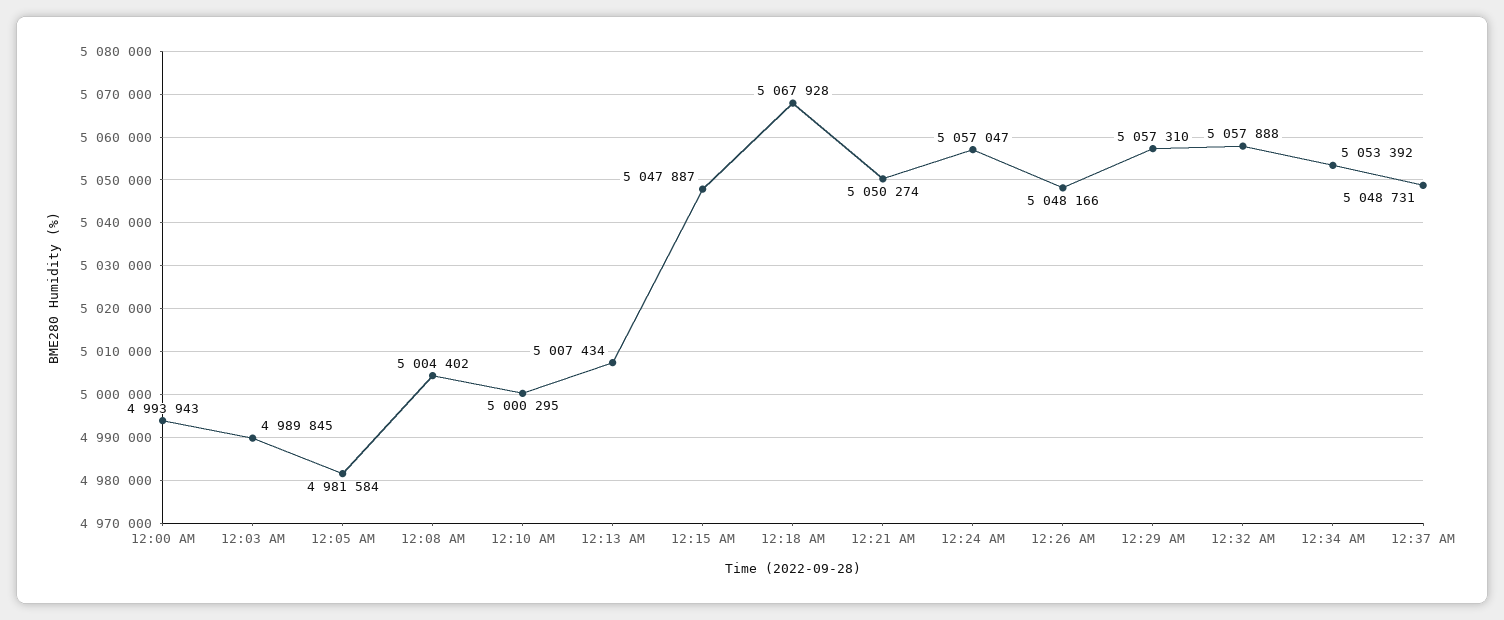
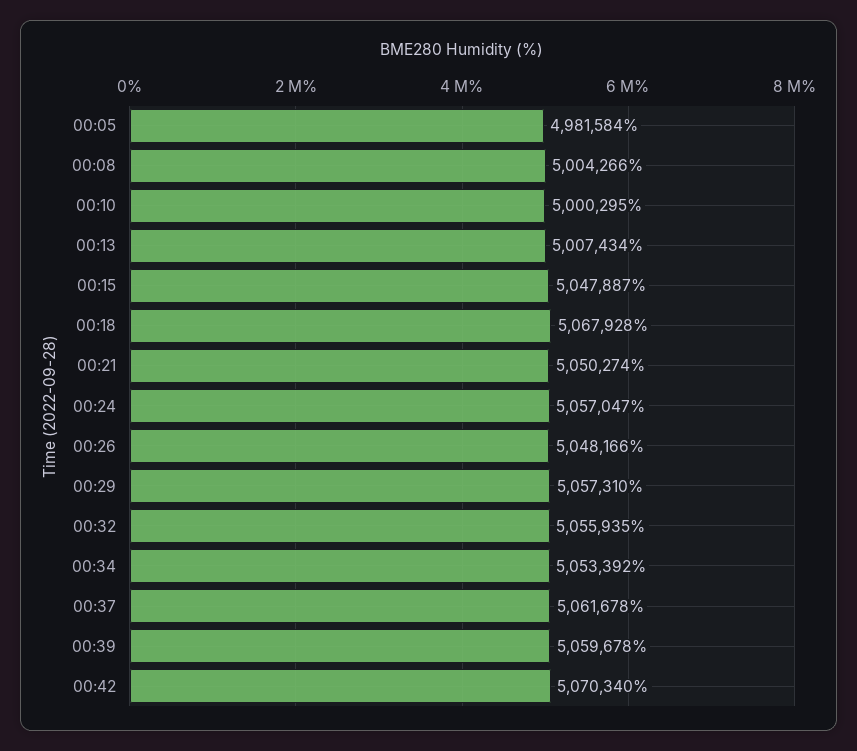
12:00 AM: 4993943 -> none
12:03 AM: 4989845 -> none
12:08 AM: 5004402 -> 5004266
12:32 AM: 5057888 -> 5055935
12:37 AM: 5048731 -> 5061678
00:39: none -> 5059678
00:42: none -> 5070340

